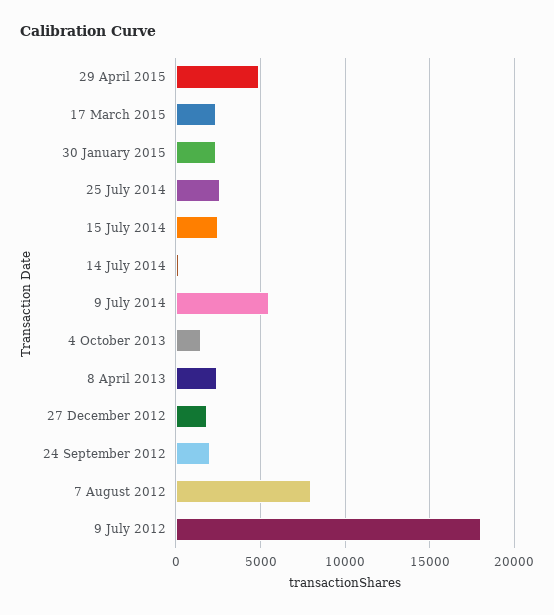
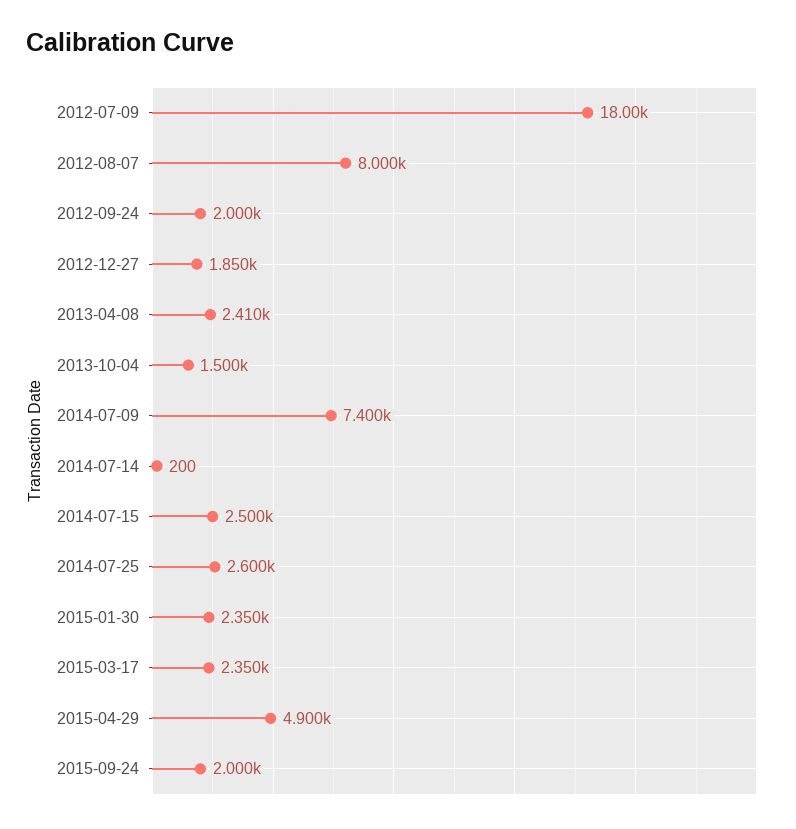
9 July 2014: 5500 -> 7400
2015-09-24: none -> 2000

